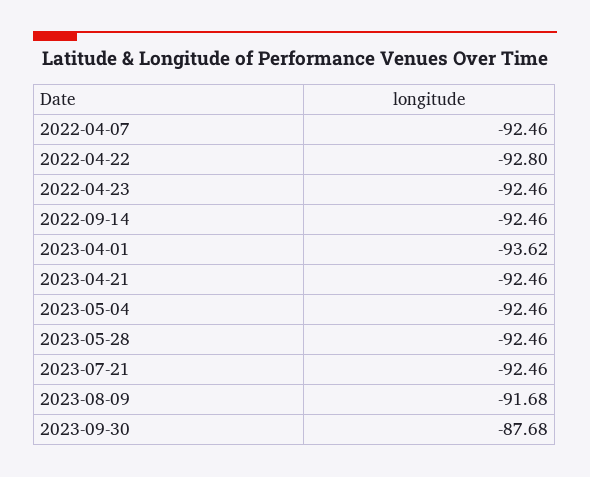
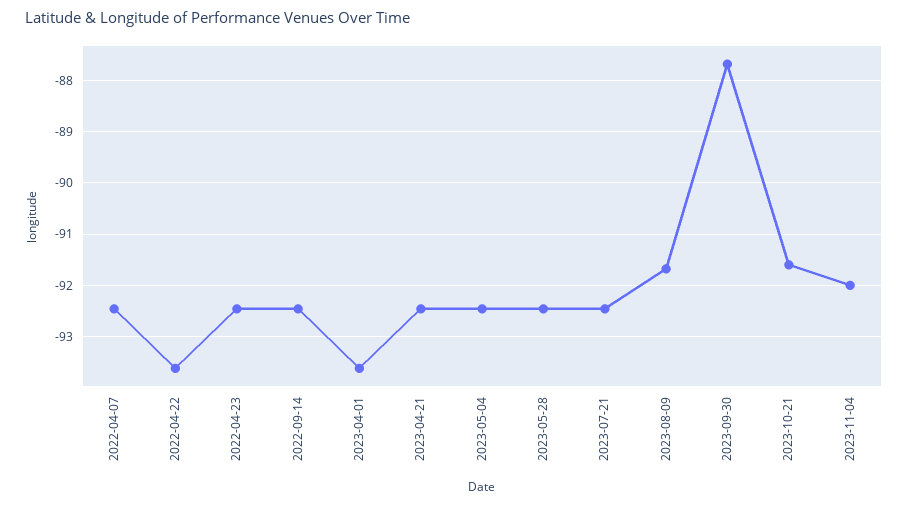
2022-04-22: -92.8 -> -93.6
2023-10-21: none -> -91.6
2023-11-04: none -> -92

